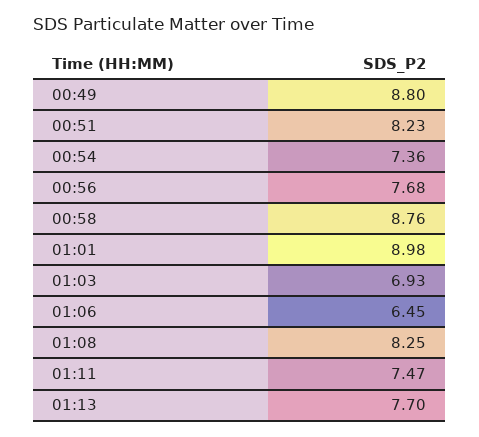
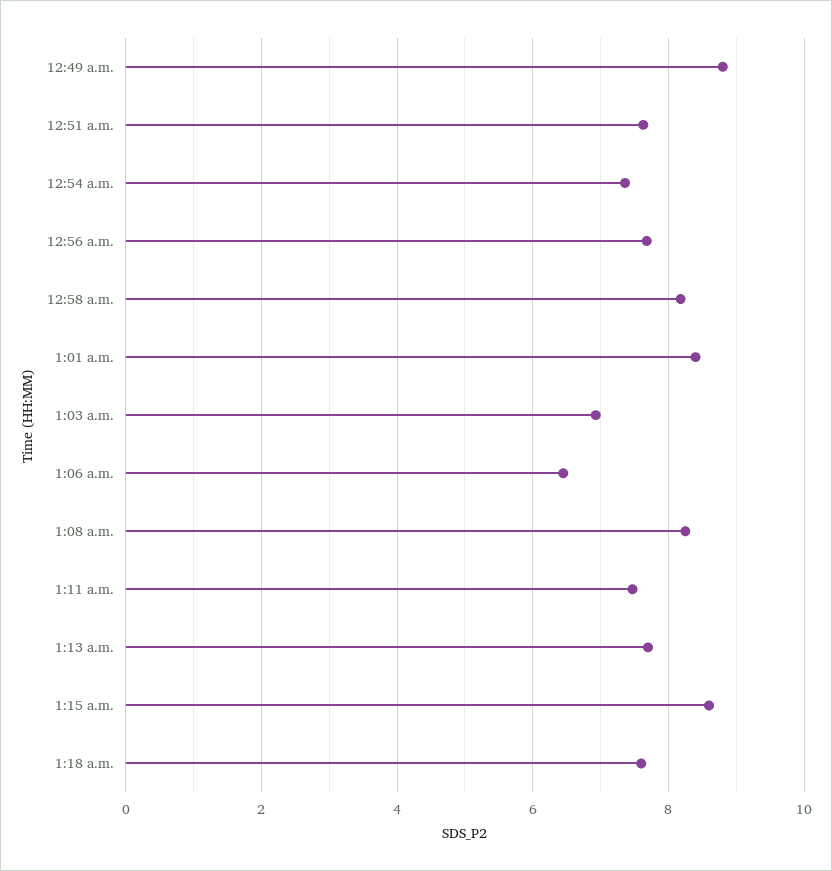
00:51: 8.23 -> 7.6
00:58: 8.76 -> 8.2
01:01: 8.98 -> 8.4
1:15 a.m.: none -> 8.6
1:18 a.m.: none -> 7.6

